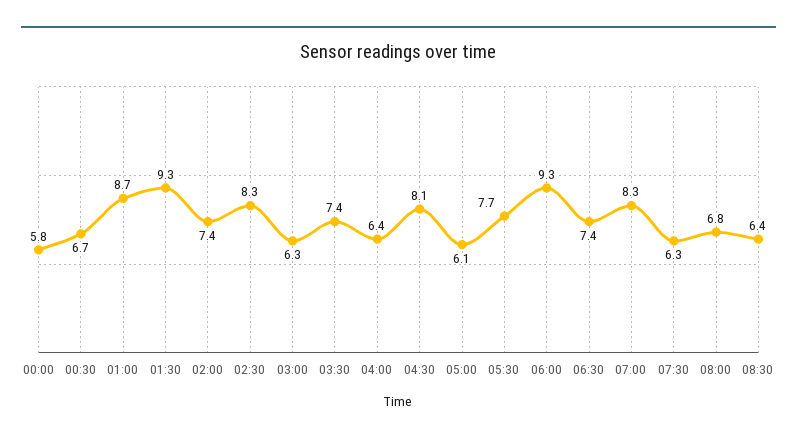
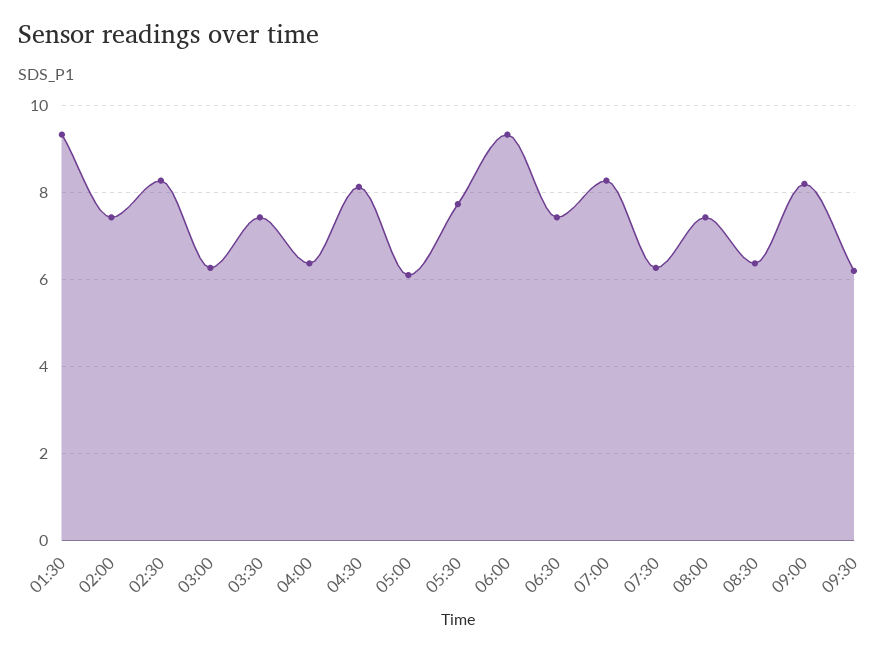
00:00: 5.8 -> none
00:30: 6.7 -> none
01:00: 8.7 -> none
08:00: 6.8 -> 7.4
09:00: none -> 8.2
09:30: none -> 6.2

